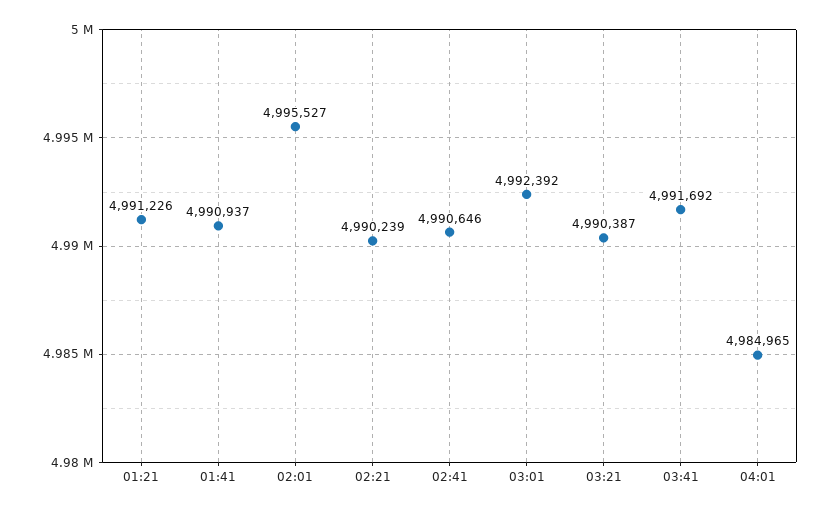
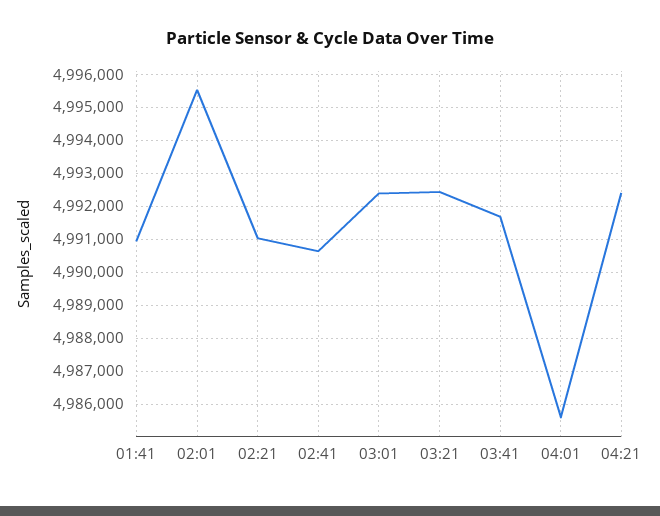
01:21: 4991226 -> none
02:21: 4990239 -> 4991000
03:21: 4990387 -> 4992400
04:01: 4984965 -> 4985600
04:21: none -> 4992400

